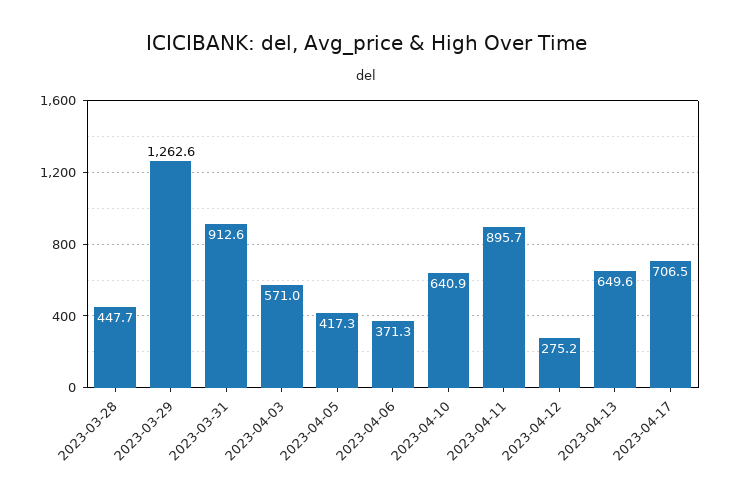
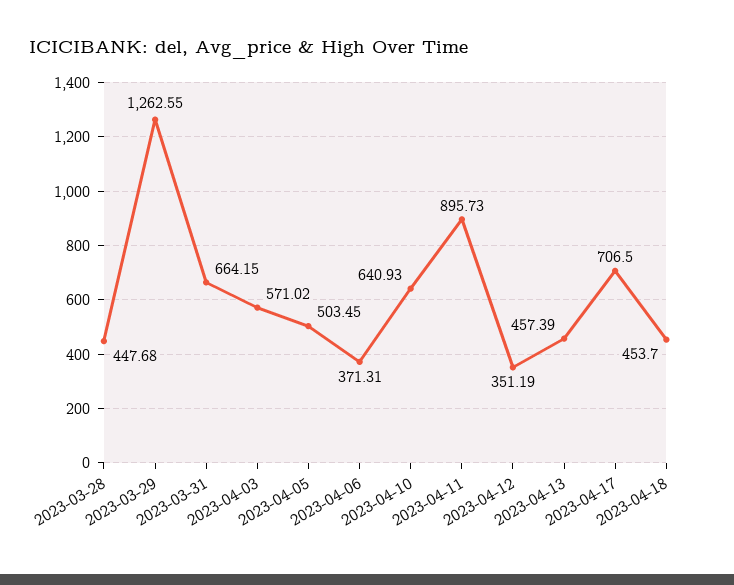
2023-03-31: 912.6 -> 664.15
2023-04-05: 417.3 -> 503.45
2023-04-12: 275.2 -> 351.19
2023-04-13: 649.6 -> 457.39
2023-04-18: none -> 453.7

